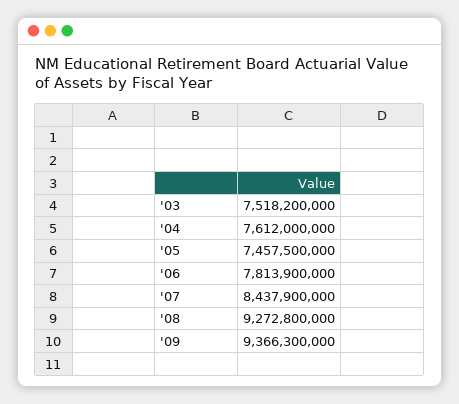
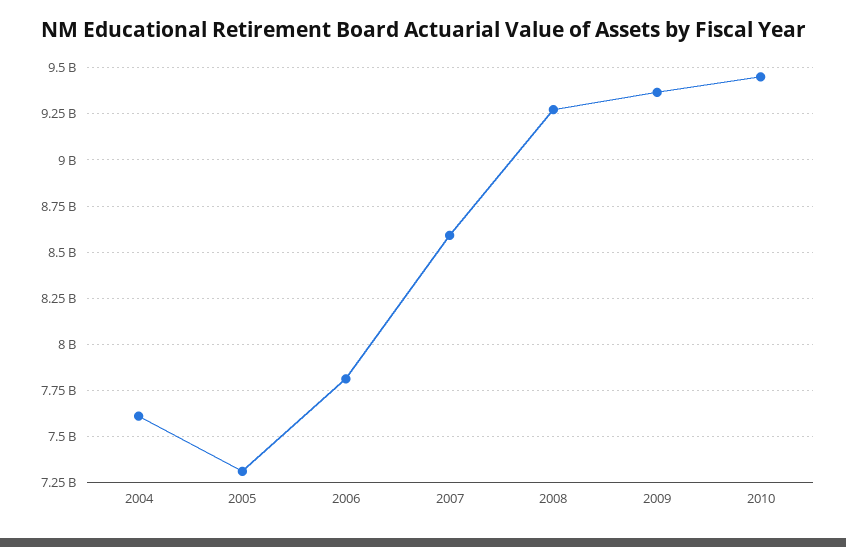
'03: 7518200000 -> none
'05: 7457500000 -> 7300000000
'07: 8437900000 -> 8600000000
2010: none -> 9450000000

